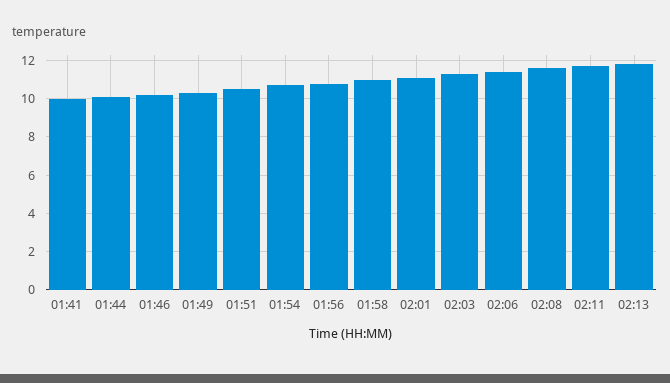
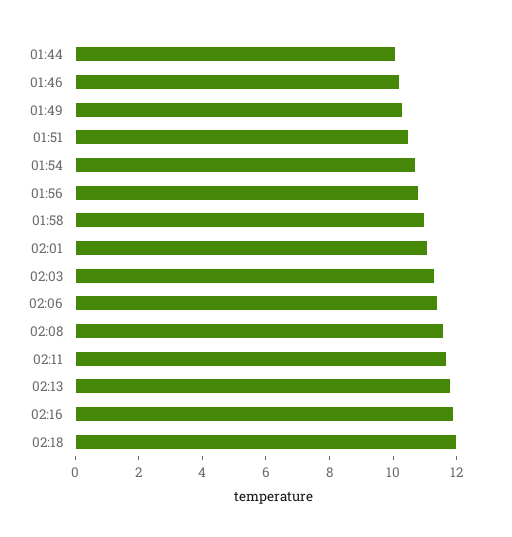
01:41: 10 -> none
02:16: none -> 12
02:18: none -> 12

